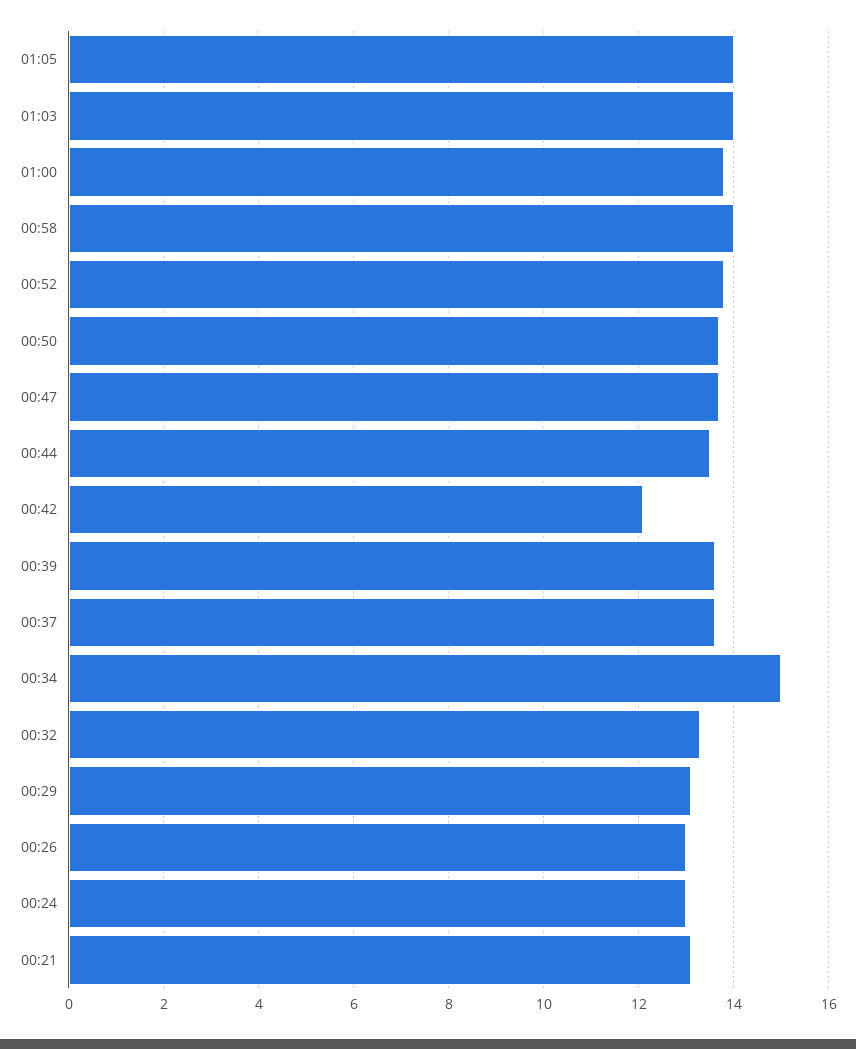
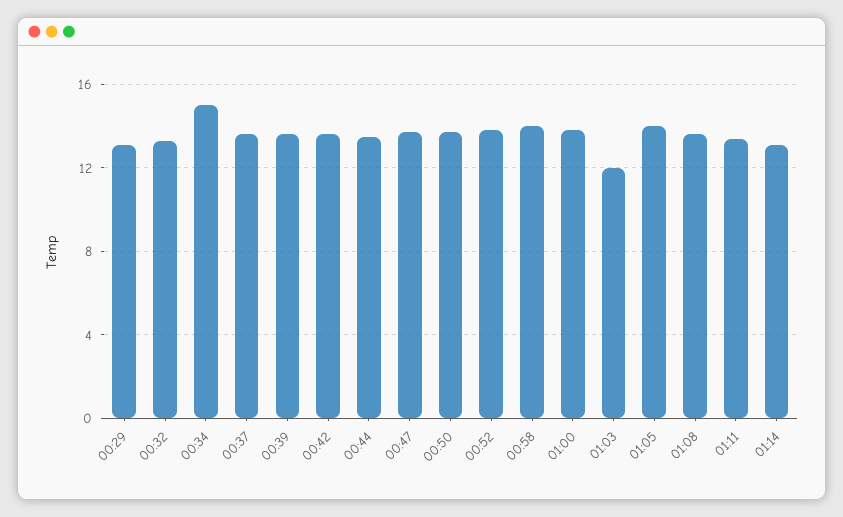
01:03: 14 -> 12
00:42: 12 -> 13.5
00:26: 13 -> none
00:24: 13 -> none
00:21: 13 -> none
01:08: none -> 13.5
01:11: none -> 13.5
01:14: none -> 13

